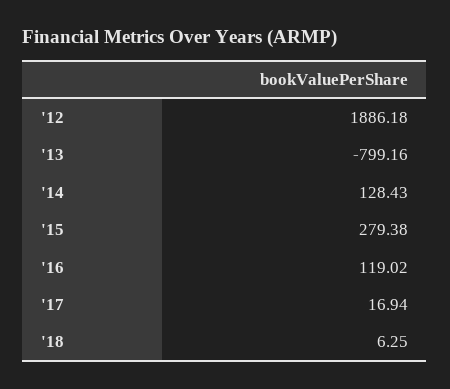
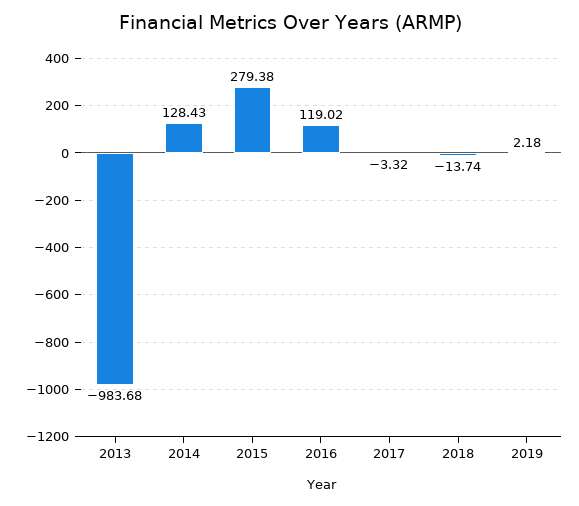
'12: 1886.18 -> none
'13: -799.16 -> -983.68
'17: 16.94 -> -3.32
'18: 6.25 -> -13.74
2019: none -> 2.18

